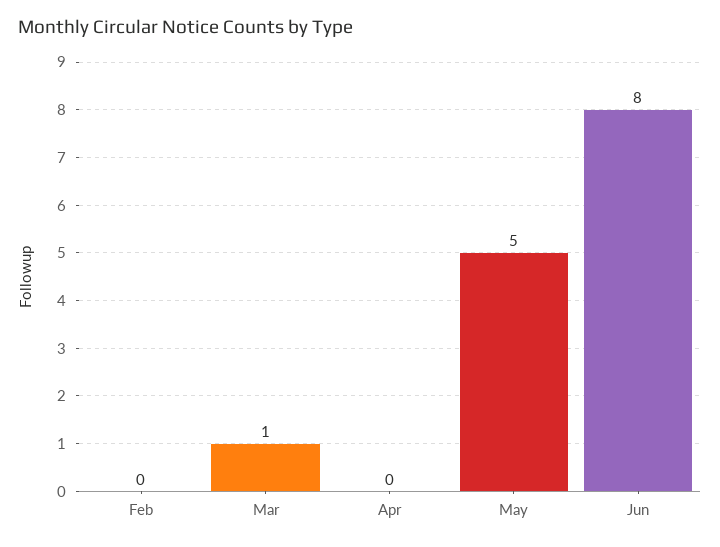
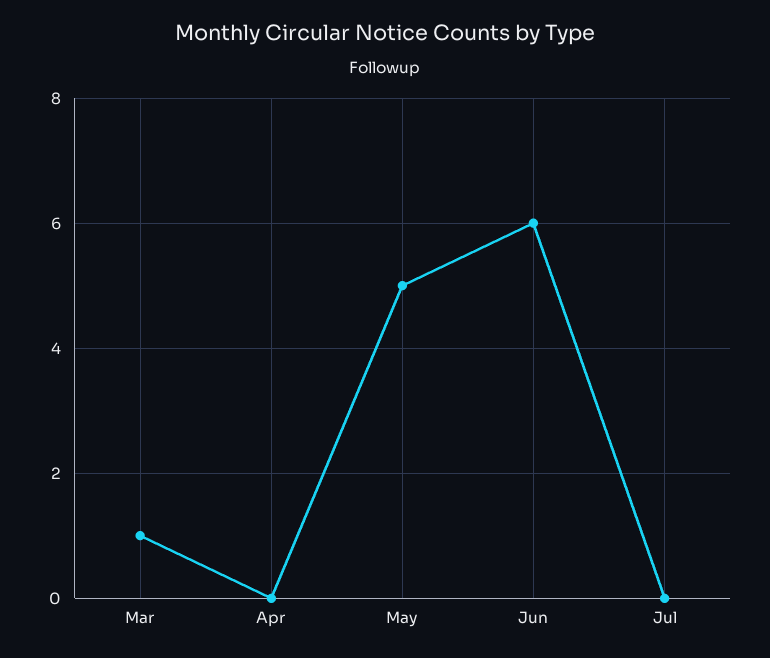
Feb: 0 -> none
Jun: 8 -> 6
Jul: none -> 0

